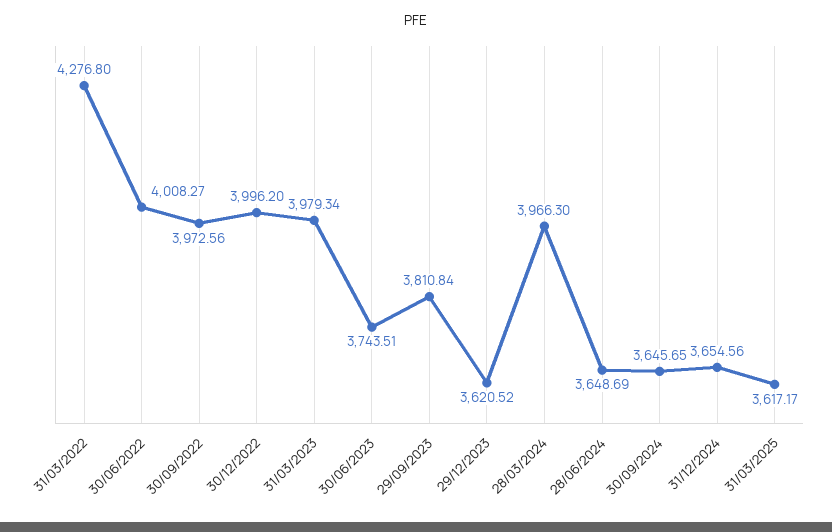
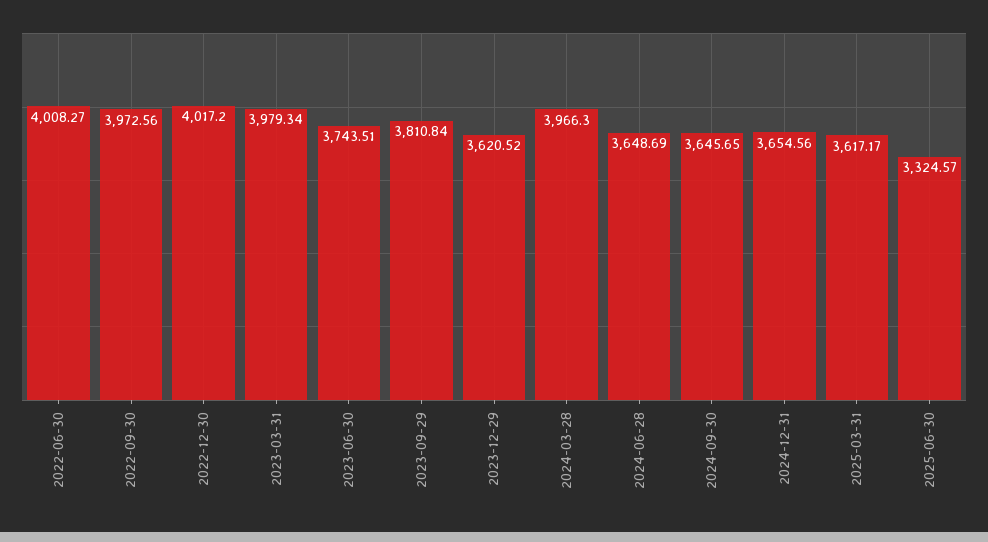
31/03/2022: 4276.8 -> none
30/12/2022: 3996.2 -> 4017.2
2025-06-30: none -> 3324.57

